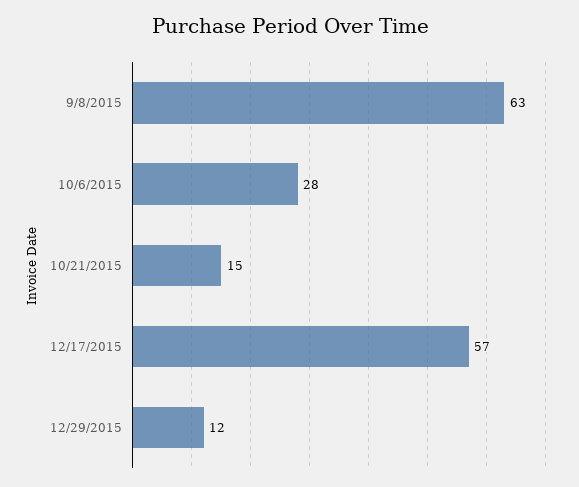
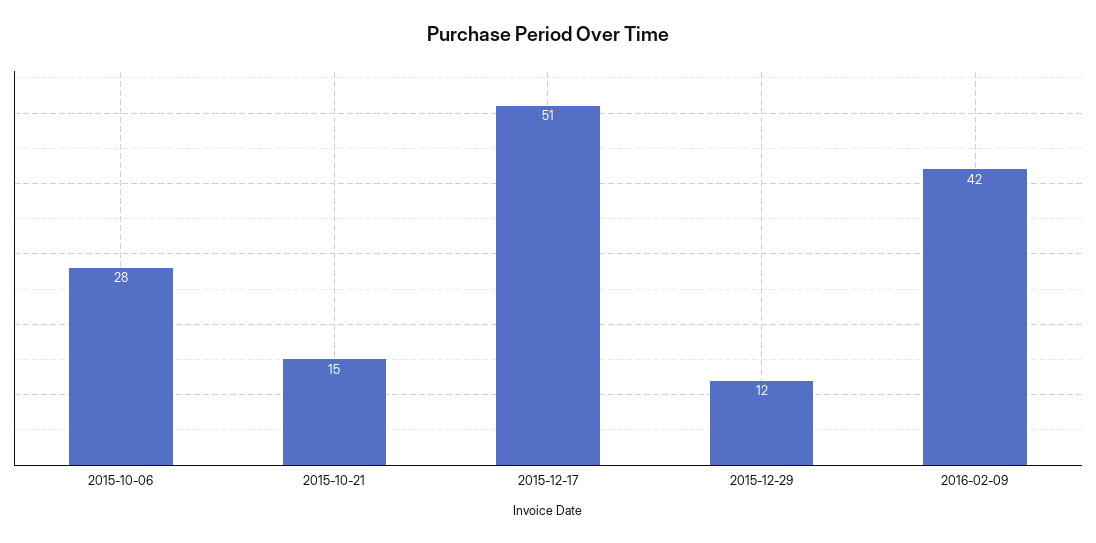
9/8/2015: 63 -> none
12/17/2015: 57 -> 51
2016-02-09: none -> 42

